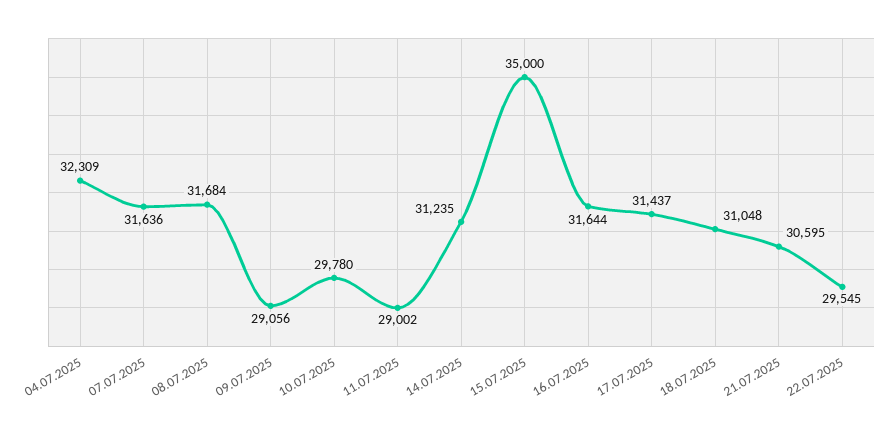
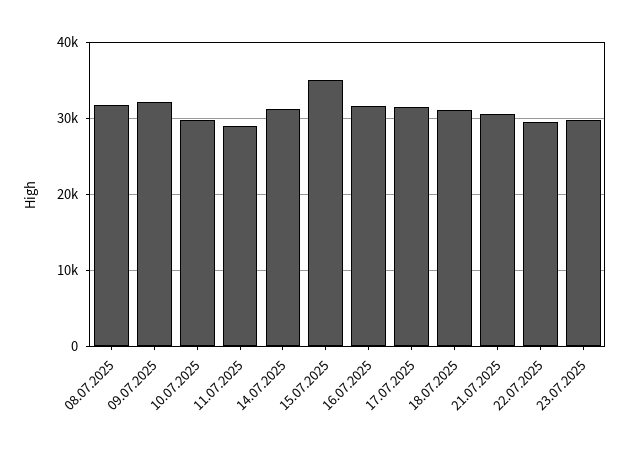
04.07.2025: 32309 -> none
07.07.2025: 31636 -> none
09.07.2025: 29056 -> 32000
23.07.2025: none -> 30000

